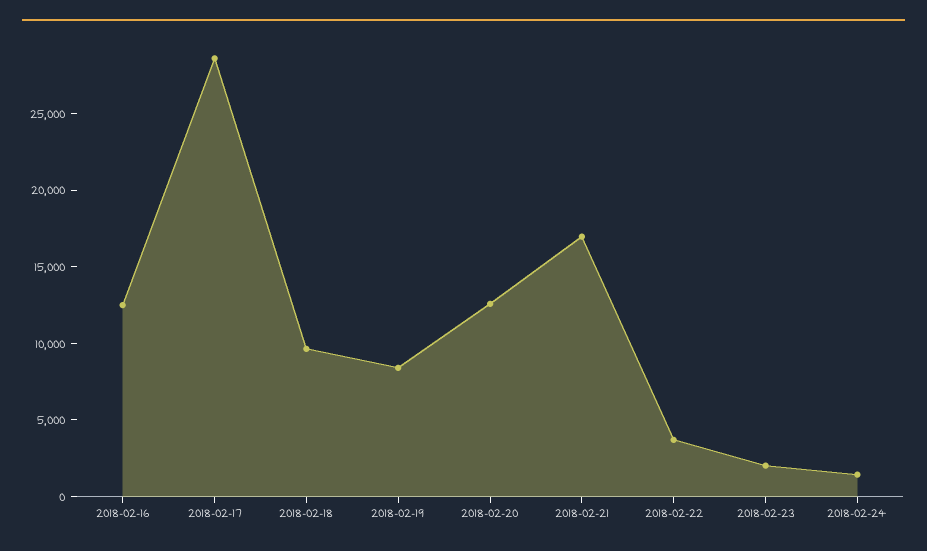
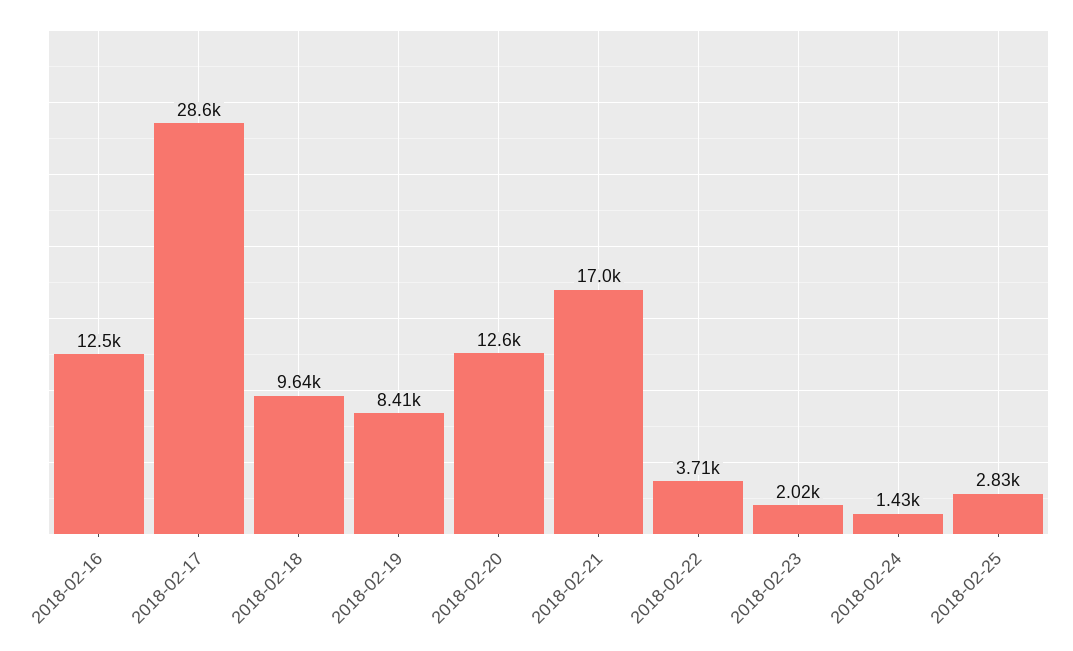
2018-02-25: none -> 2830

